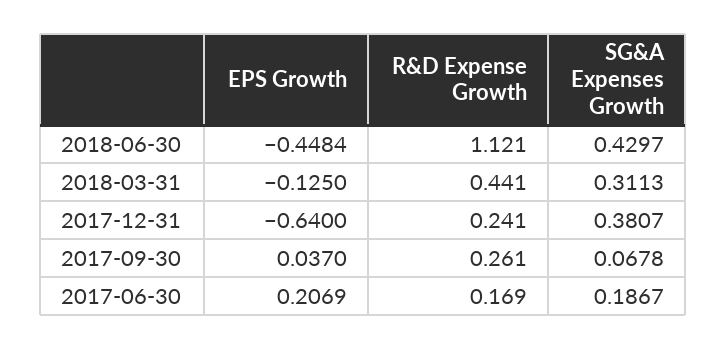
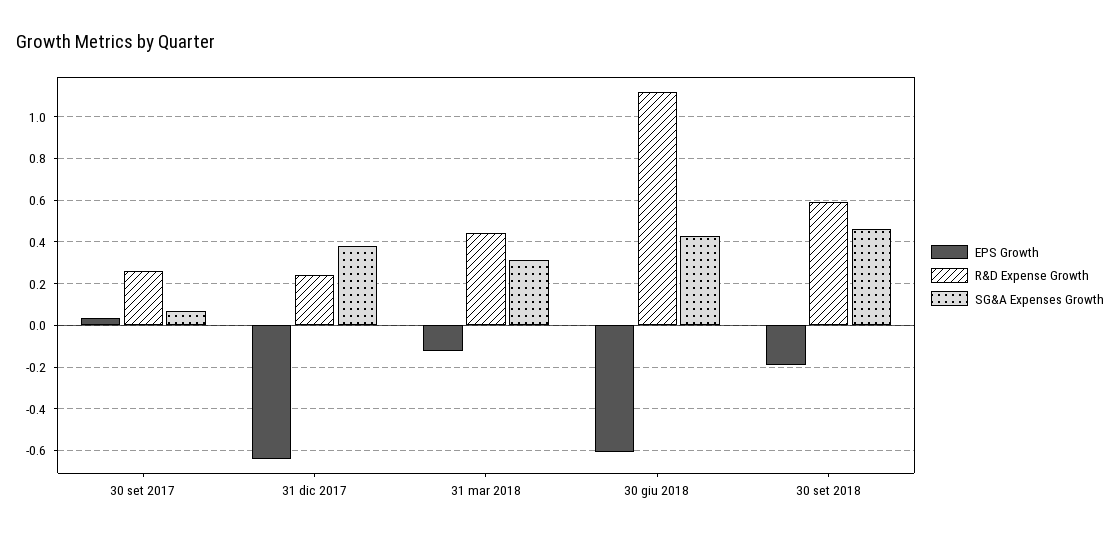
EPS Growth, 2018-06-30: -0.4484 -> -0.6
EPS Growth, 2017-06-30: 0.2069 -> none
R&D Expense Growth, 2017-06-30: 0.169 -> none
SG&A Expenses Growth, 2017-06-30: 0.1867 -> none
EPS Growth, 30 set 2018: none -> -0.2
R&D Expense Growth, 30 set 2018: none -> 0.6
SG&A Expenses Growth, 30 set 2018: none -> 0.45

